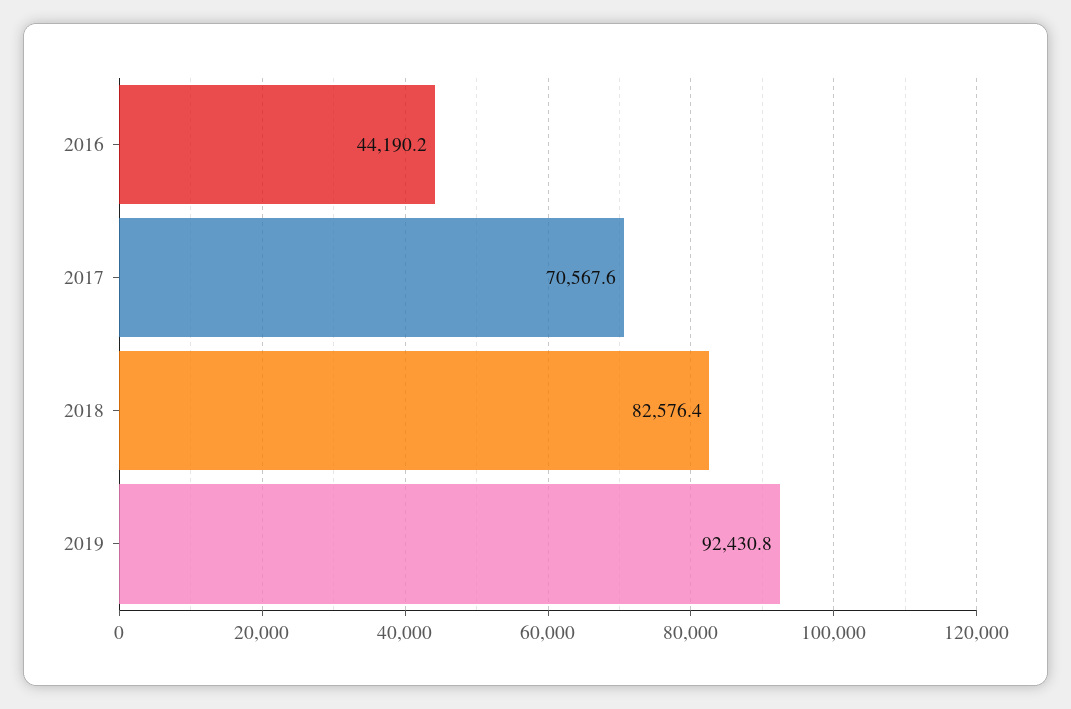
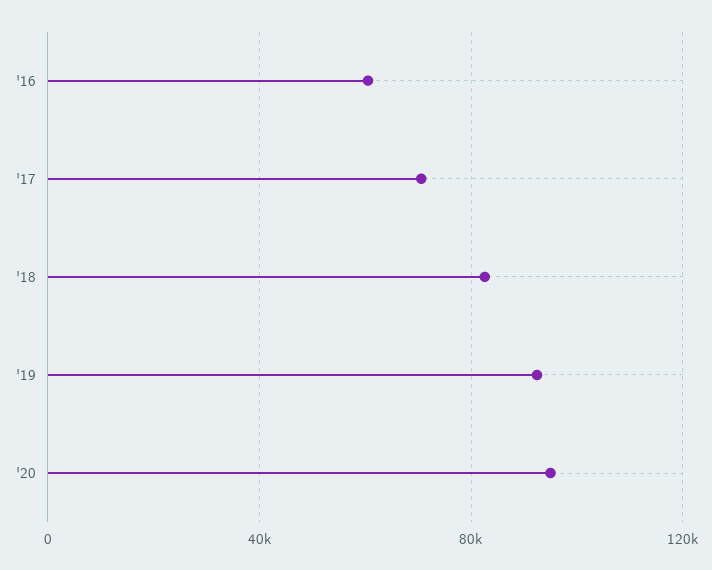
2016: 44190.2 -> 60000
'20: none -> 95000

